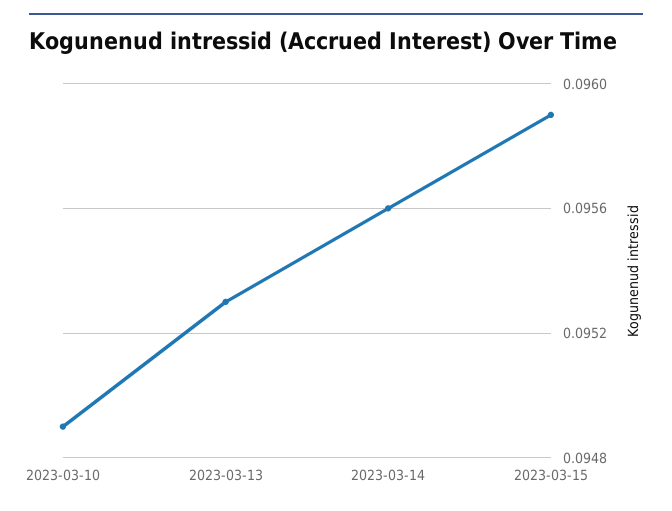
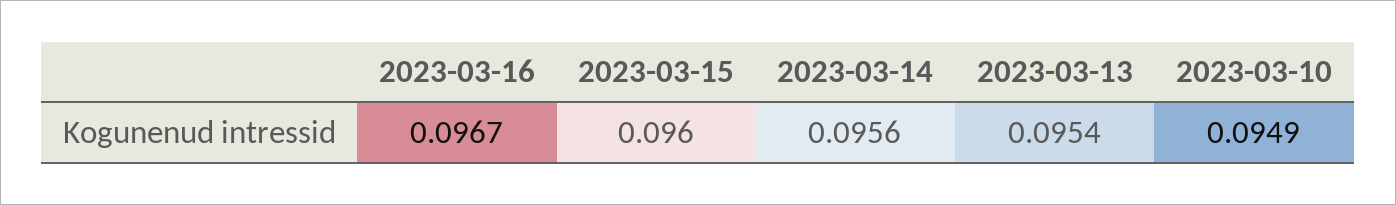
2023-03-13: 0.0953 -> 0.0954
2023-03-15: 0.0959 -> 0.096
2023-03-16: none -> 0.0967

